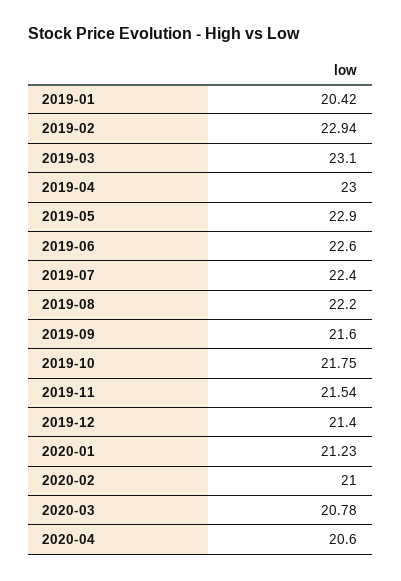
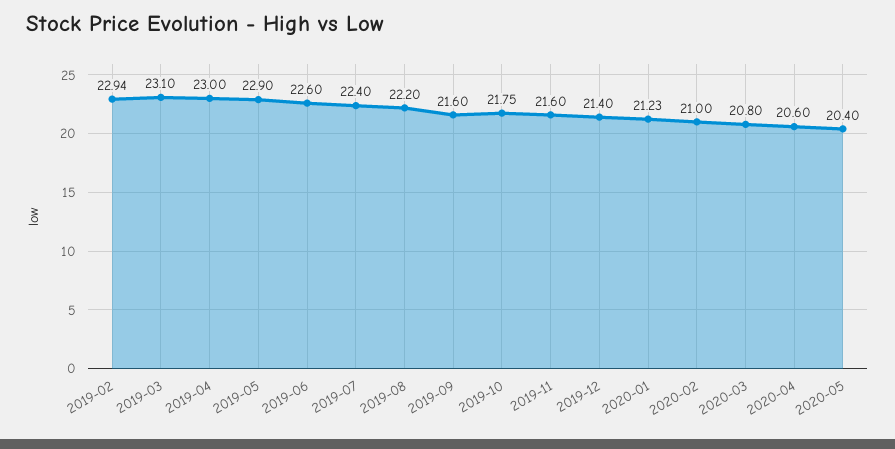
2019-01: 20.42 -> none
2019-11: 21.54 -> 21.6
2020-03: 20.78 -> 20.8
2020-05: none -> 20.4

